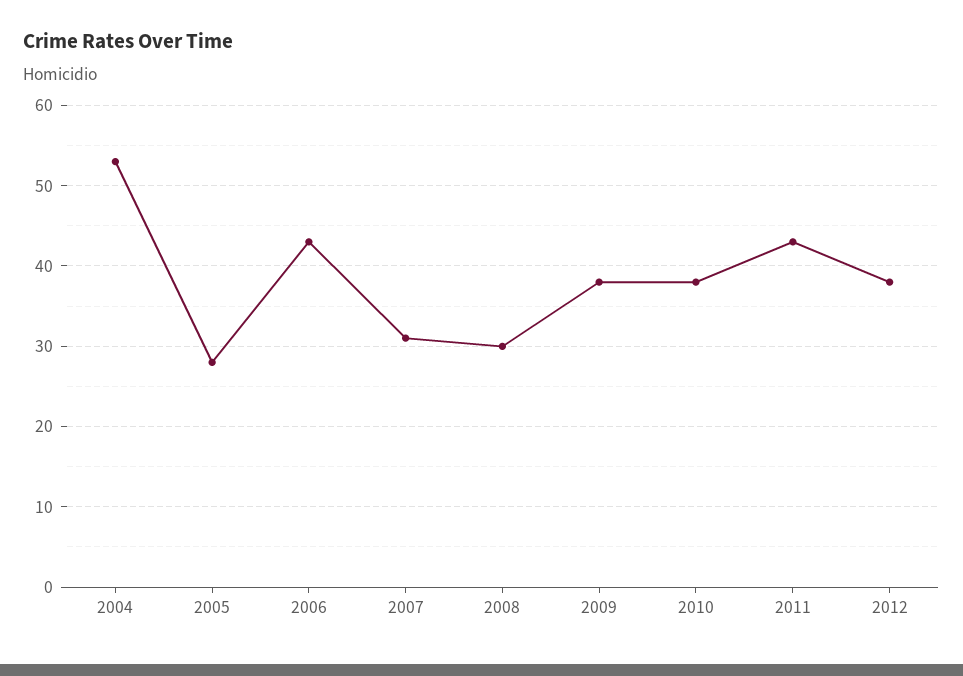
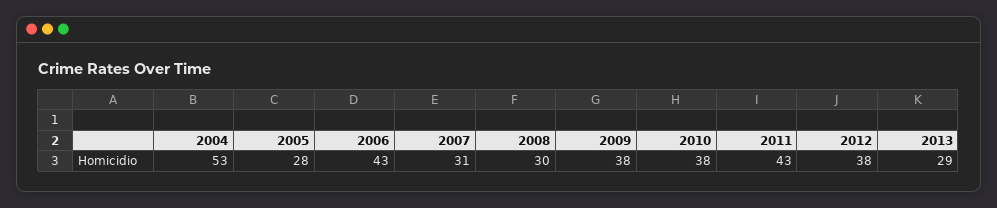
2013: none -> 29

